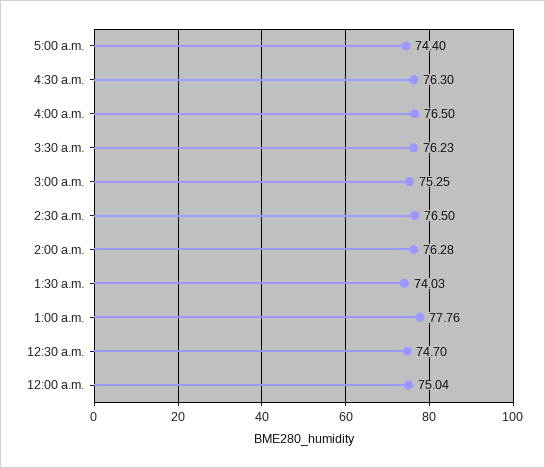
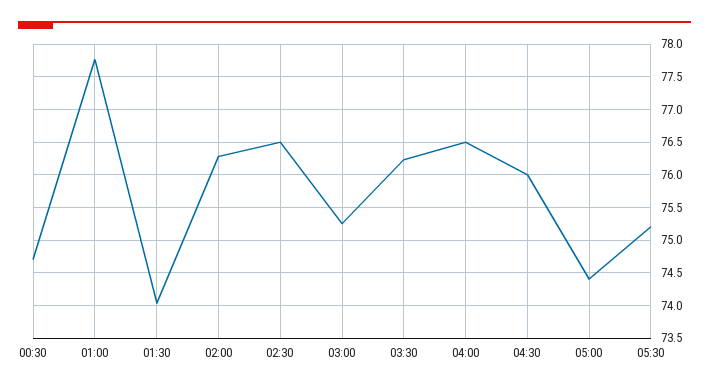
4:30 a.m.: 76.3 -> 76
12:00 a.m.: 75.04 -> none
05:30: none -> 75.2

